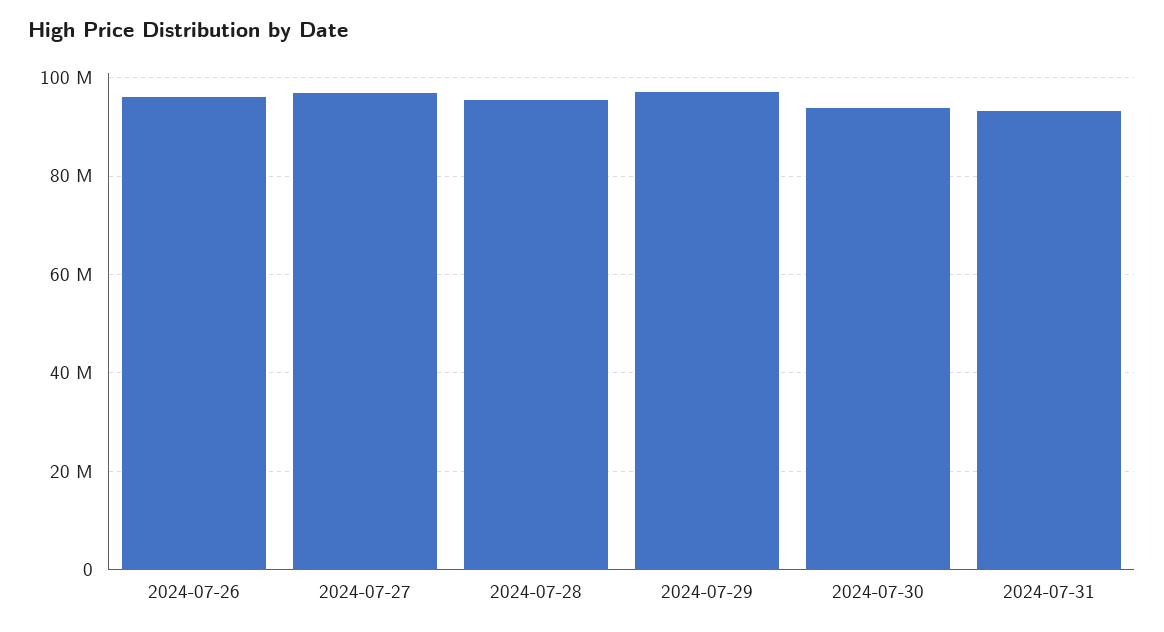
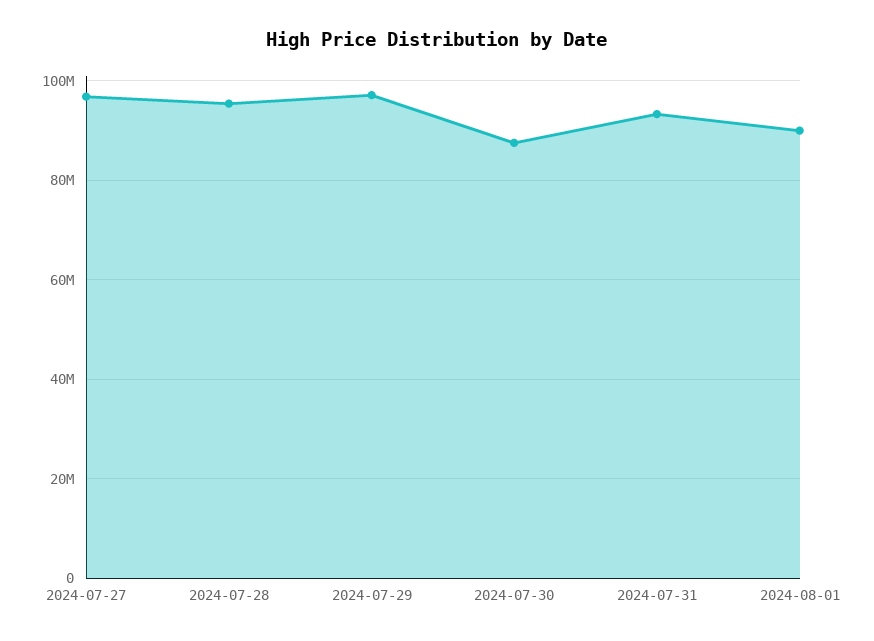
2024-07-26: 96000000 -> none
2024-07-30: 94000000 -> 88000000
2024-08-01: none -> 90000000

